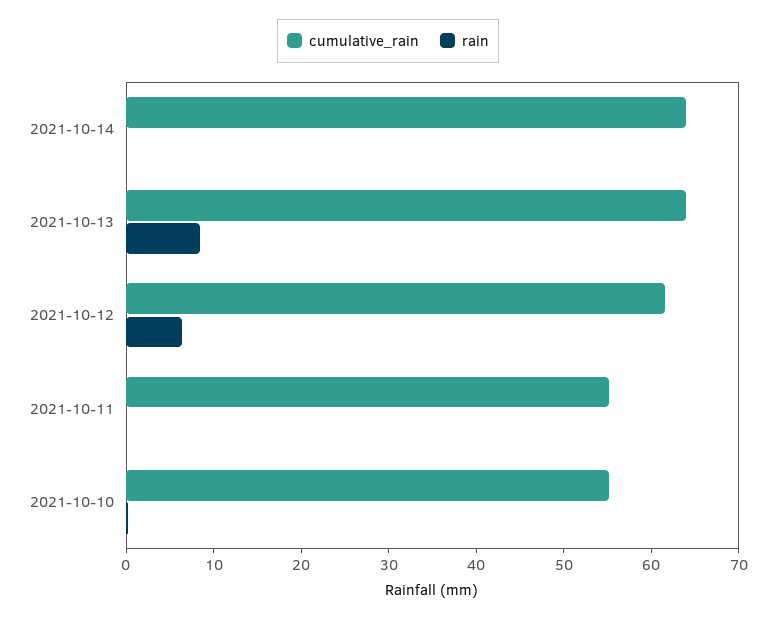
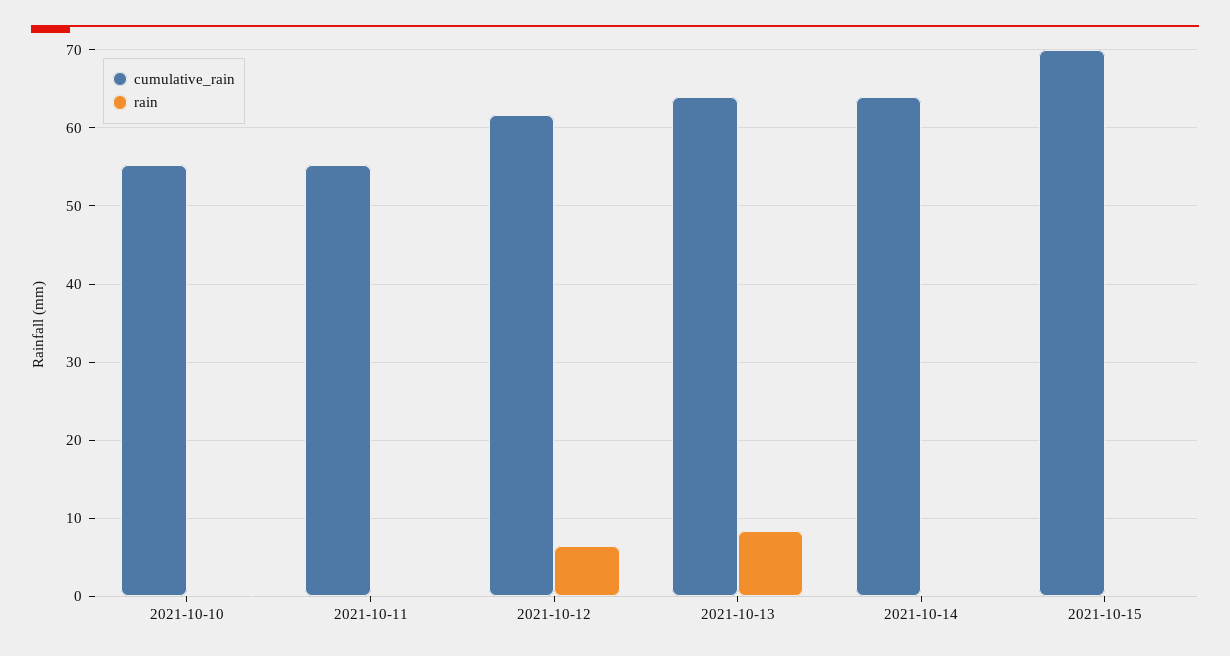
cumulative_rain, 2021-10-15: none -> 70
rain, 2021-10-15: none -> 0

